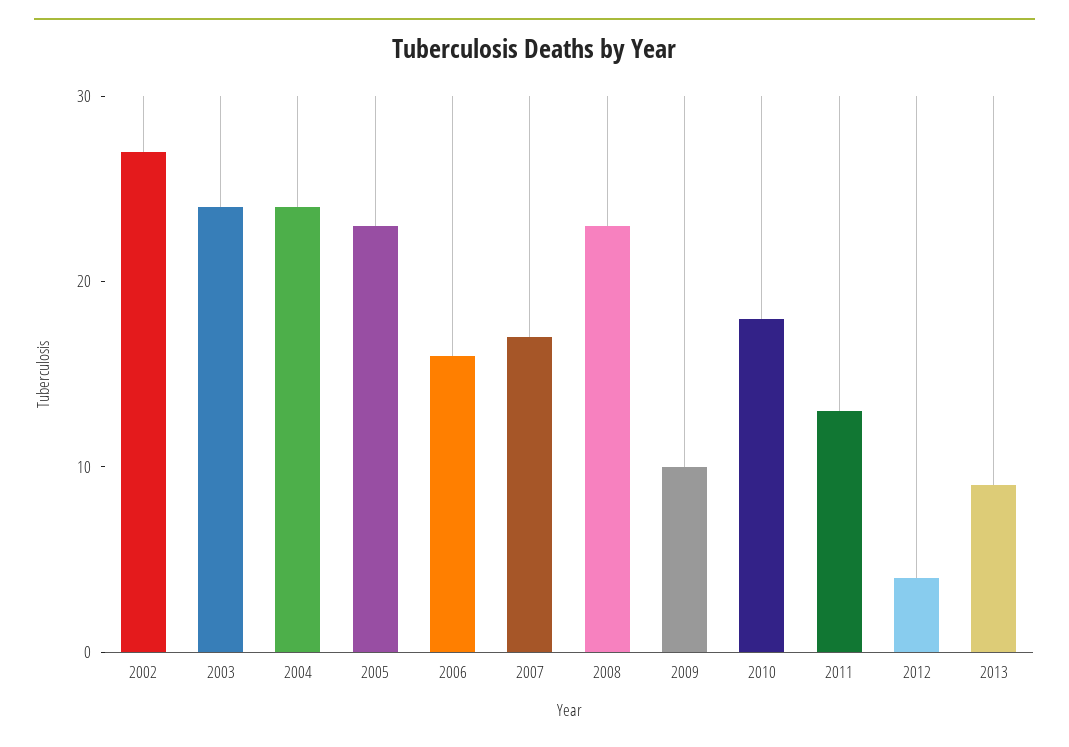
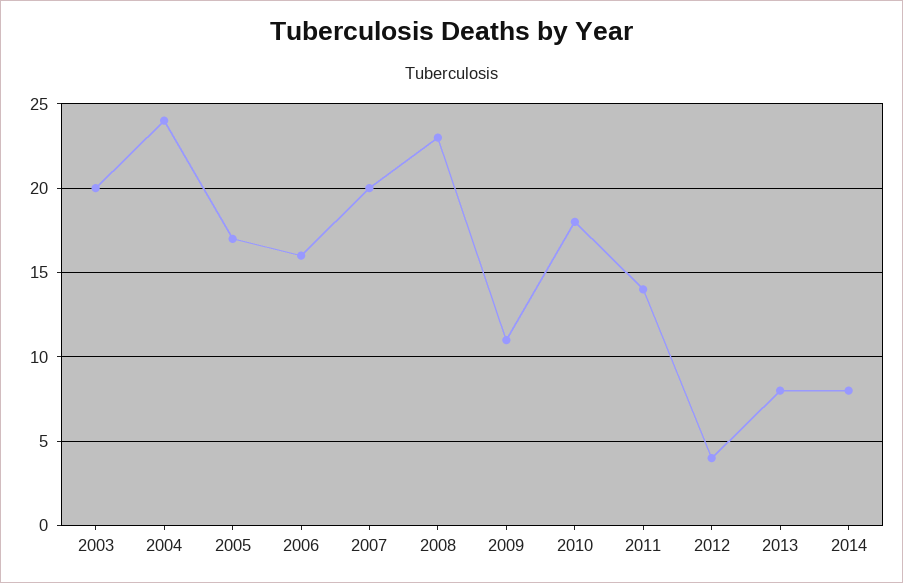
2002: 27 -> none
2003: 24 -> 20
2005: 23 -> 17
2007: 17 -> 20
2009: 10 -> 11
2011: 13 -> 14
2013: 9 -> 8
2014: none -> 8

